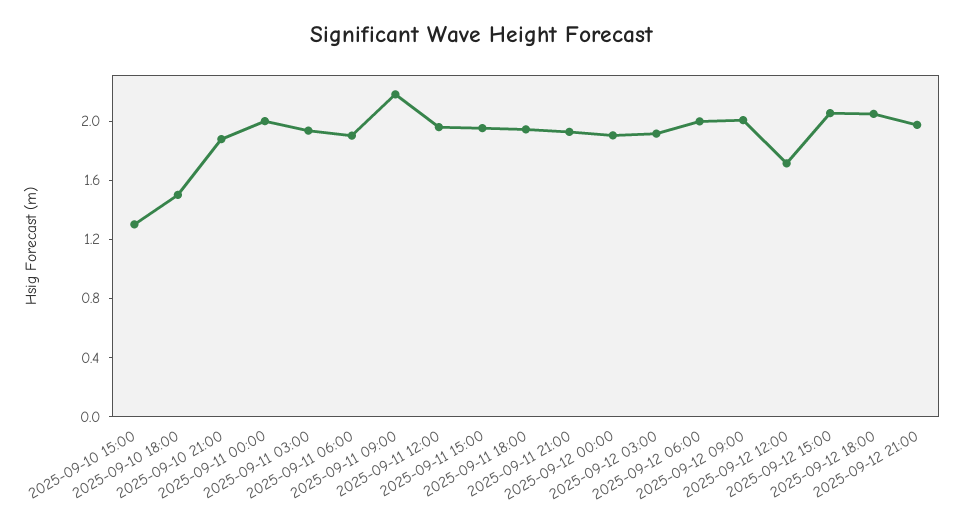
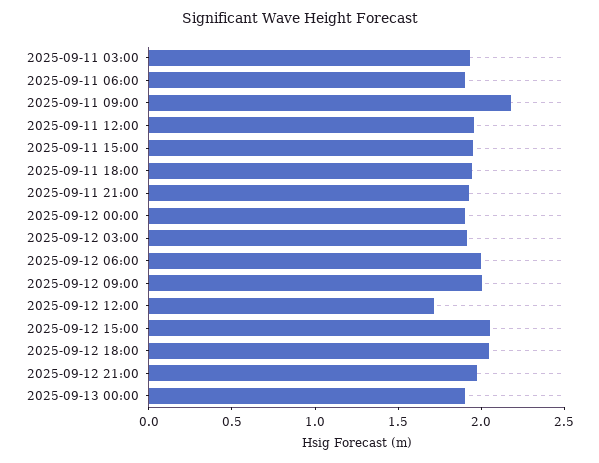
2025-09-10 15:00: 1.3 -> none
2025-09-10 18:00: 1.5 -> none
2025-09-10 21:00: 1.9 -> none
2025-09-11 00:00: 2 -> none
2025-09-13 00:00: none -> 1.9

